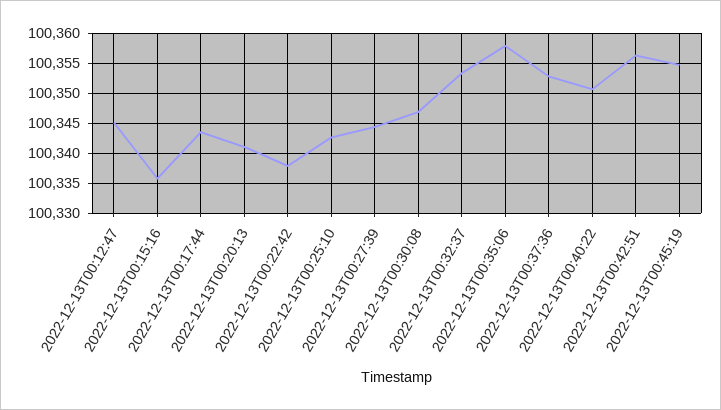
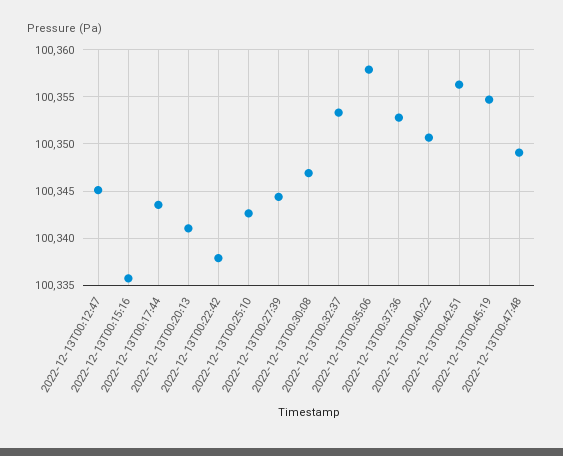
2022-12-13T00:47:48: none -> 100349

